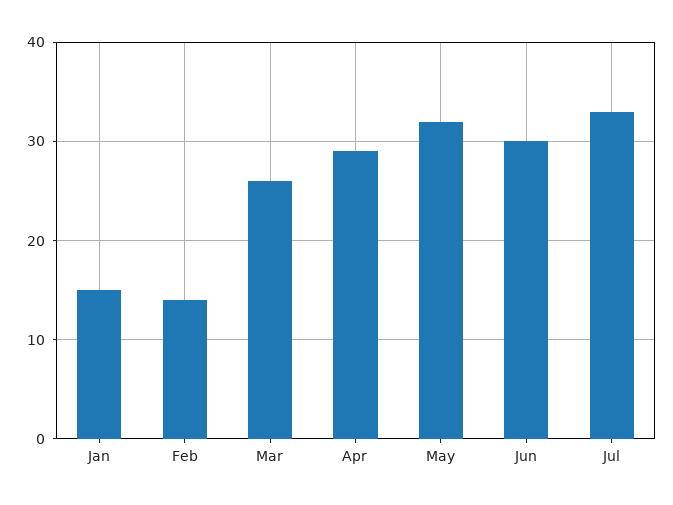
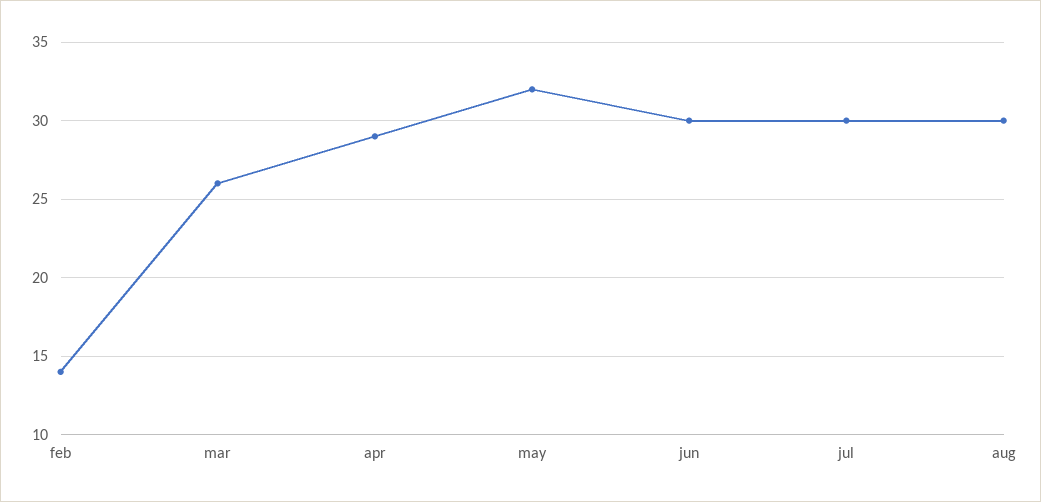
Jan: 15 -> none
Jul: 33 -> 30
aug: none -> 30

